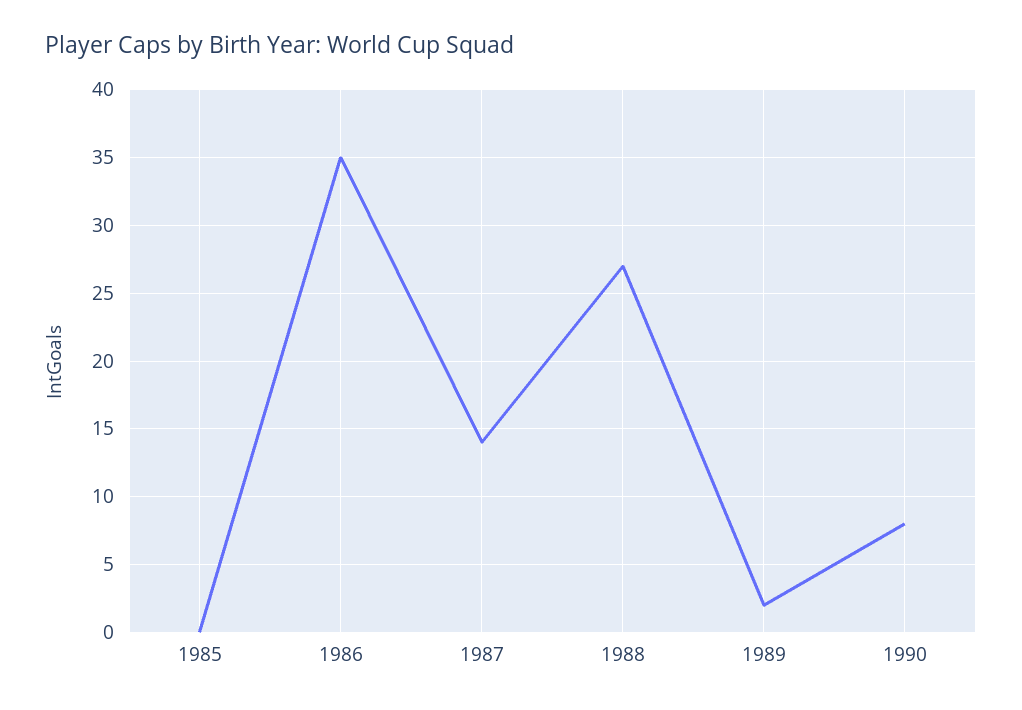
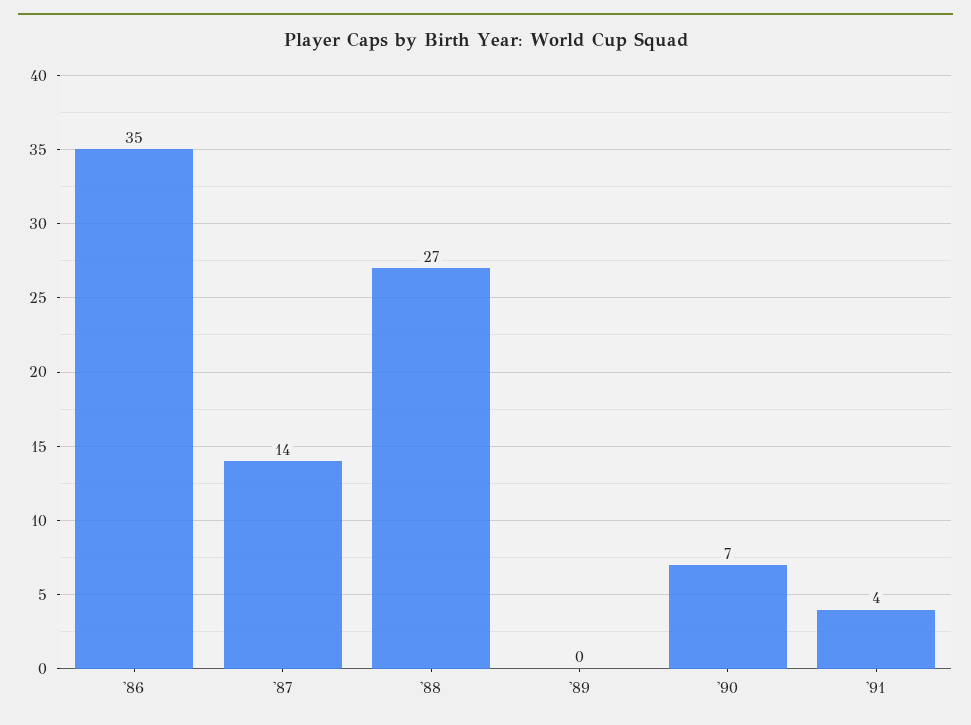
1985: 0 -> none
1989: 2 -> 0
1990: 8 -> 7
'91: none -> 4

